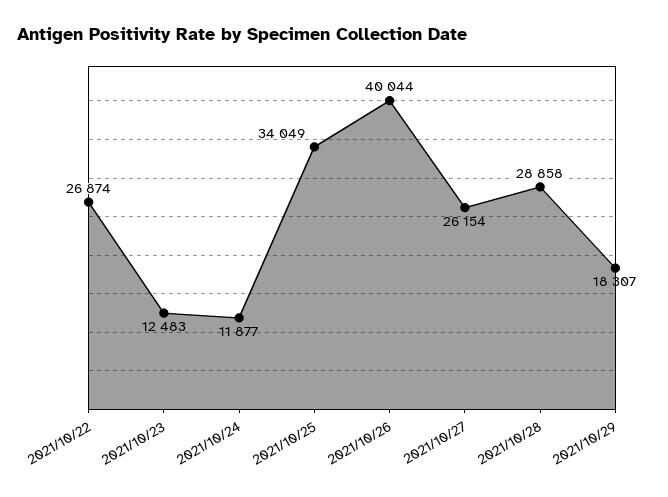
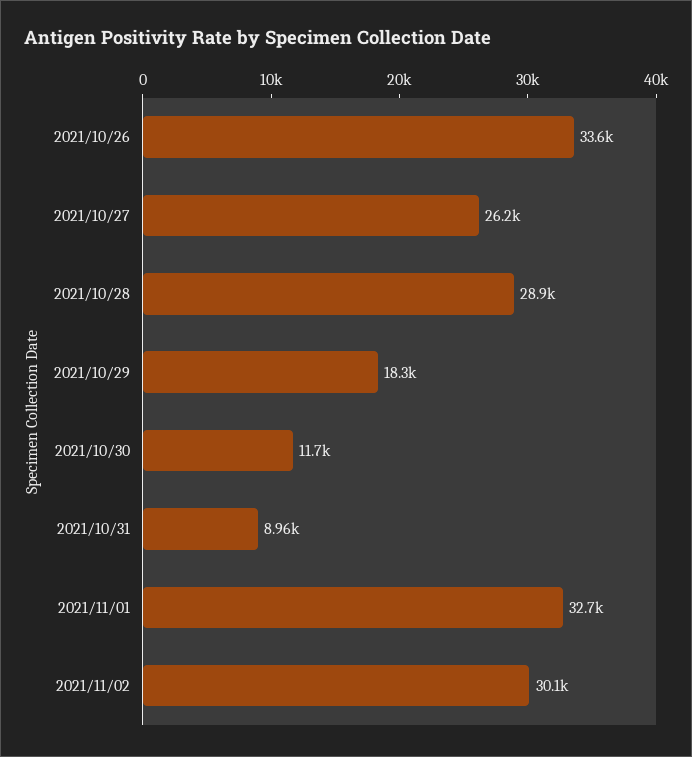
2021/10/22: 26874 -> none
2021/10/23: 12483 -> none
2021/10/24: 11877 -> none
2021/10/25: 34049 -> none
2021/10/26: 40044 -> 33600
2021/10/30: none -> 11700
2021/10/31: none -> 8960
2021/11/01: none -> 32700
2021/11/02: none -> 30100

